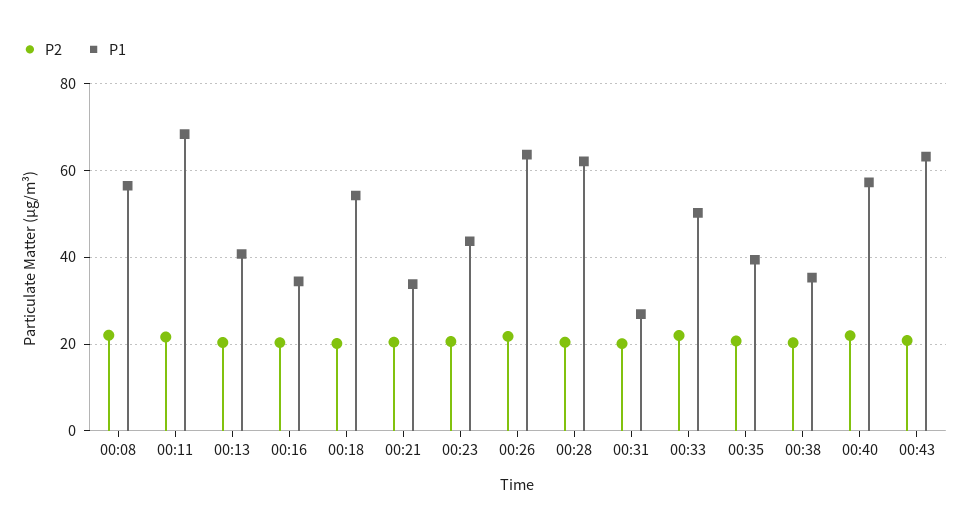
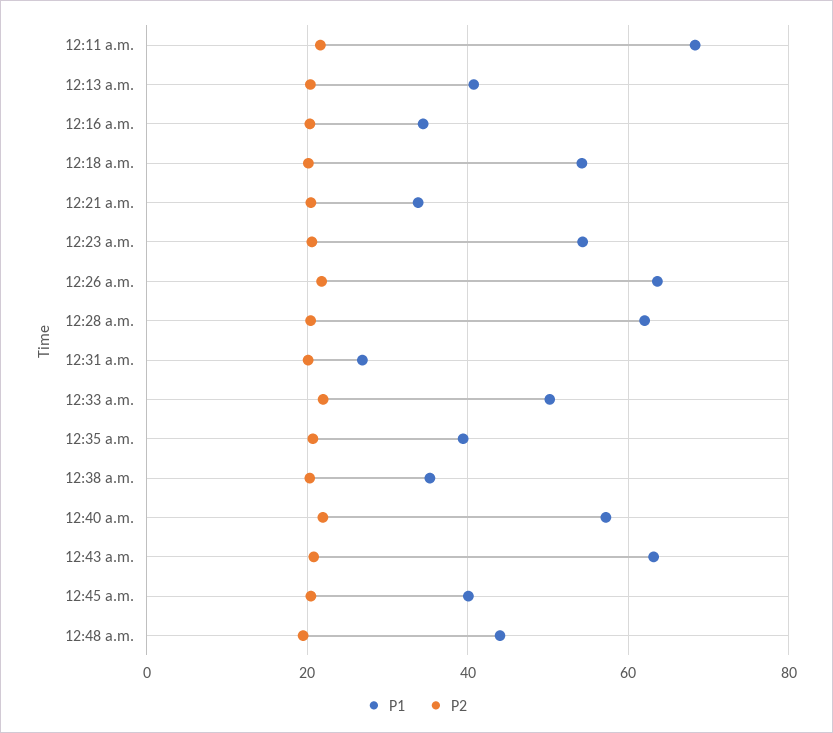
P2, 00:08: 22 -> none
P1, 00:08: 56 -> none
P1, 00:23: 44 -> 54
P1, 12:45 a.m.: none -> 40
P2, 12:45 a.m.: none -> 20
P1, 12:48 a.m.: none -> 44
P2, 12:48 a.m.: none -> 20

